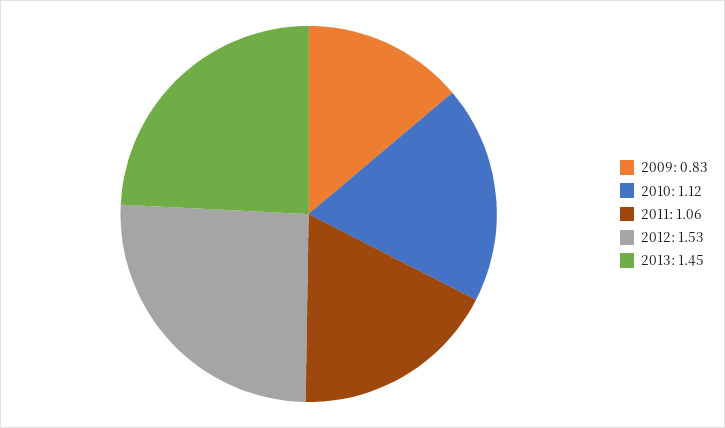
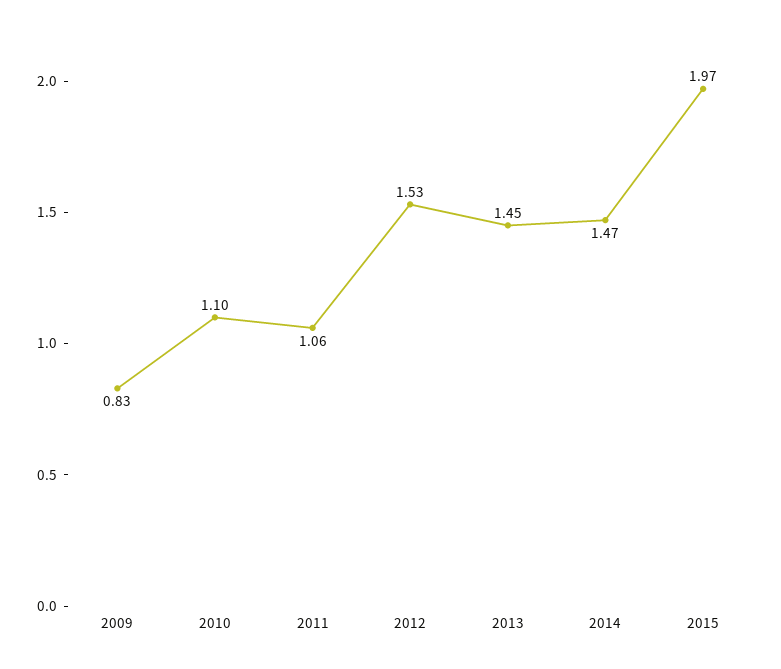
2010: 1.12 -> 1.1
2014: none -> 1.47
2015: none -> 1.97

